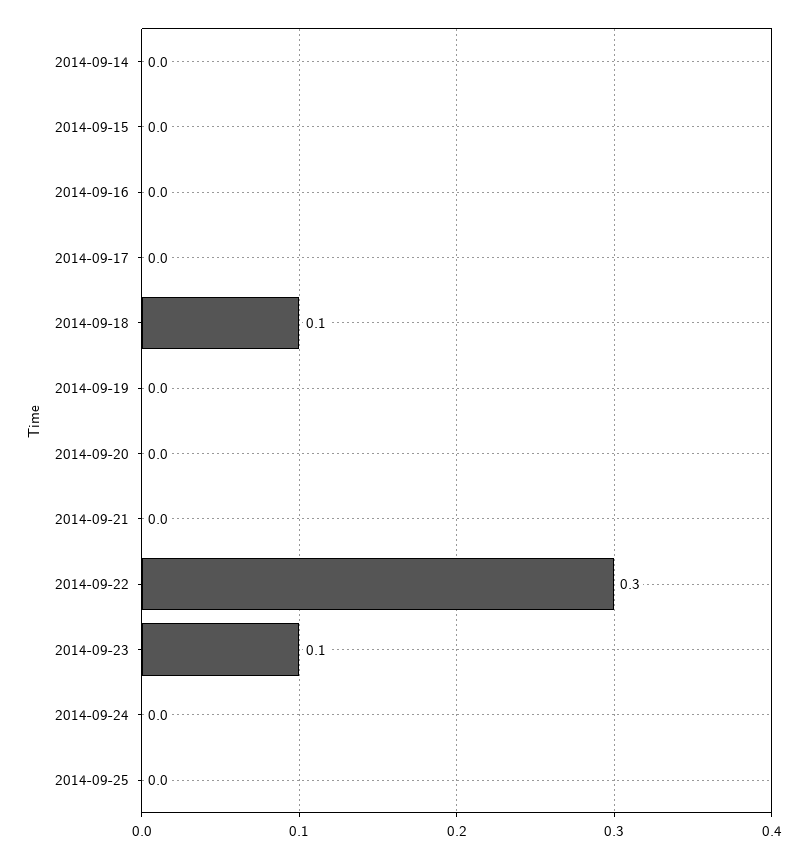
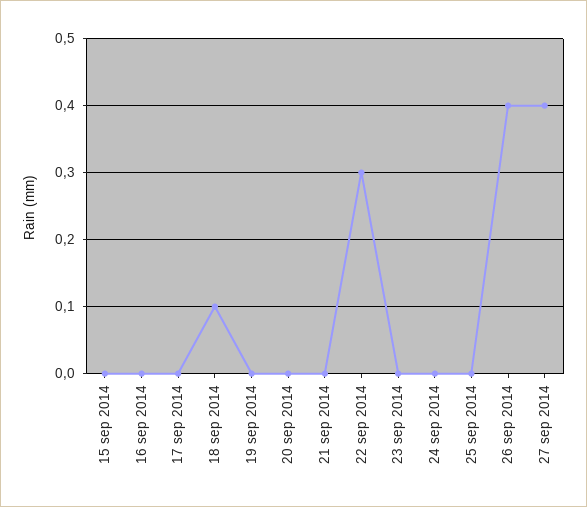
2014-09-14: 0 -> none
2014-09-23: 0.1 -> 0
26 sep 2014: none -> 0.4
27 sep 2014: none -> 0.4

